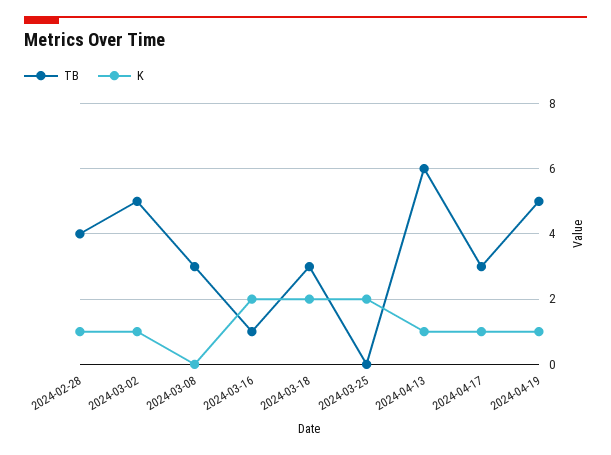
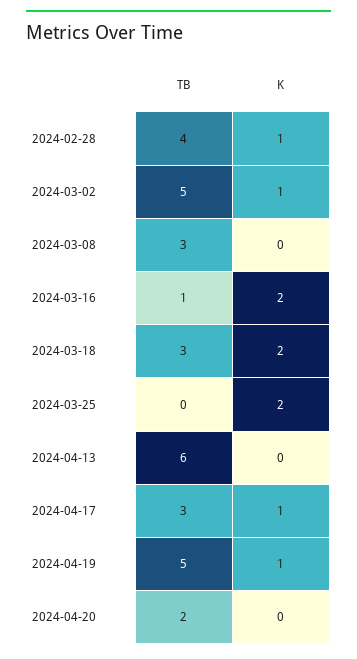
K, 2024-04-13: 1 -> 0
TB, 2024-04-20: none -> 2
K, 2024-04-20: none -> 0

